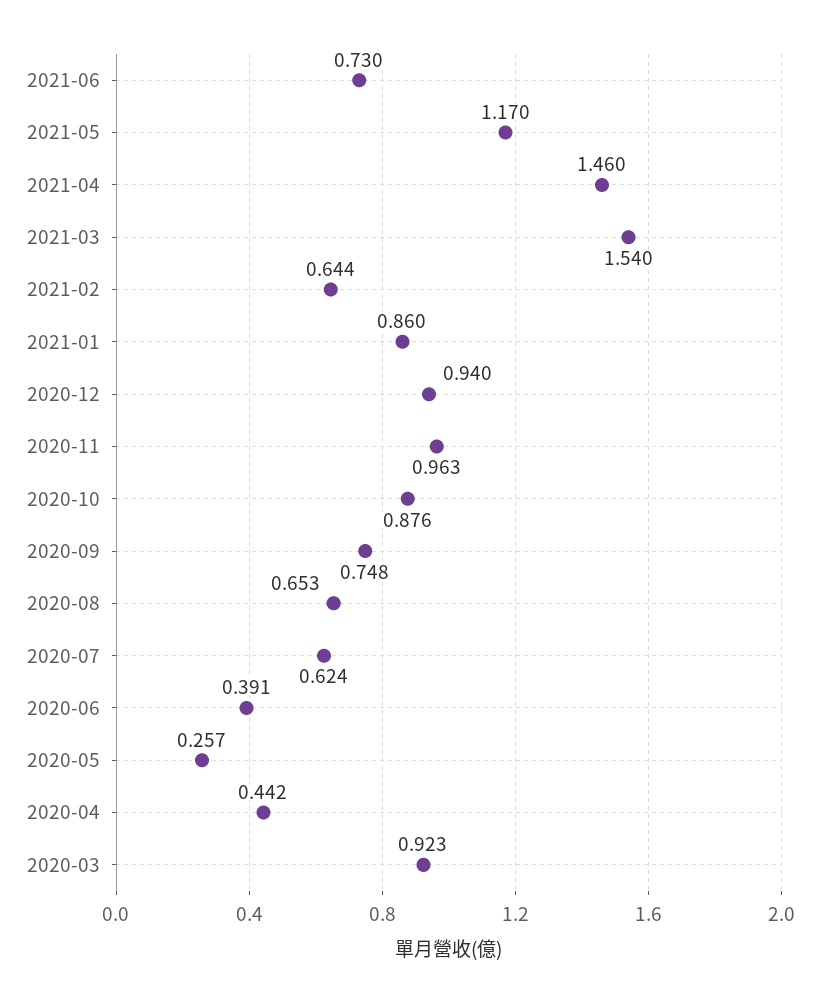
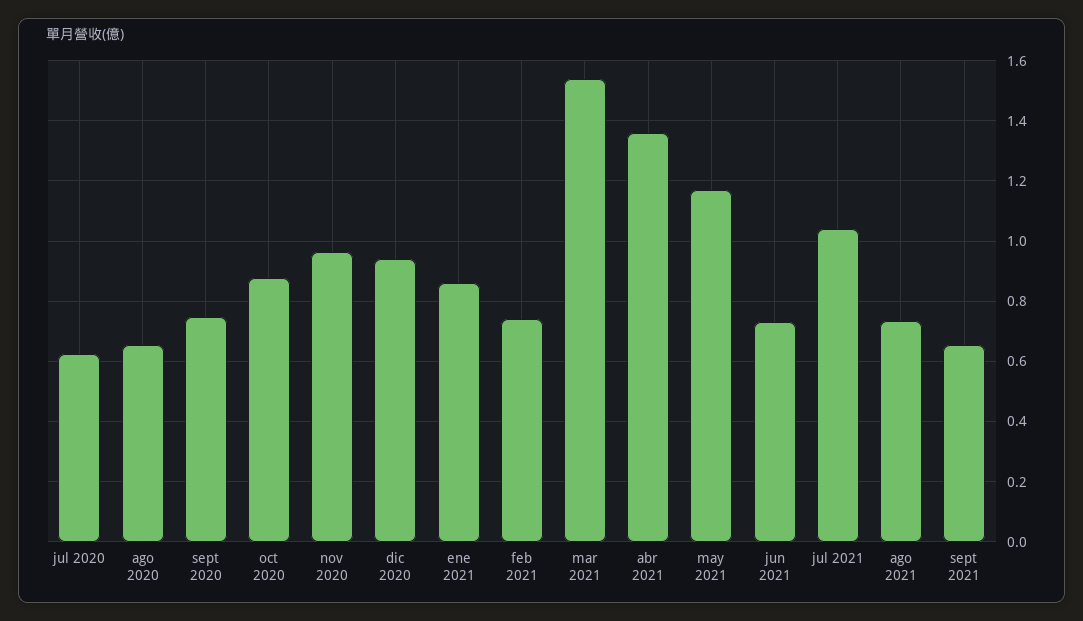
2021-04: 1.46 -> 1.36
2021-02: 0.644 -> 0.74
2020-06: 0.391 -> none
2020-05: 0.257 -> none
2020-04: 0.442 -> none
2020-03: 0.923 -> none
jul 2021: none -> 1.04
ago 2021: none -> 0.74
sept 2021: none -> 0.66

